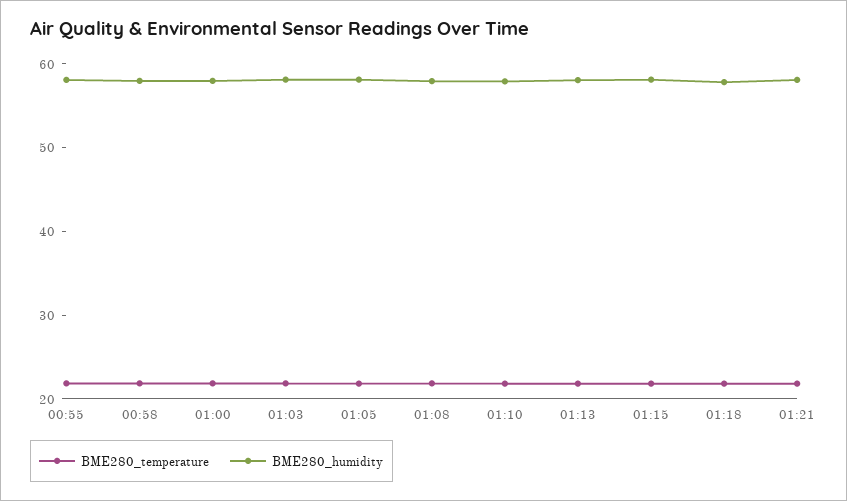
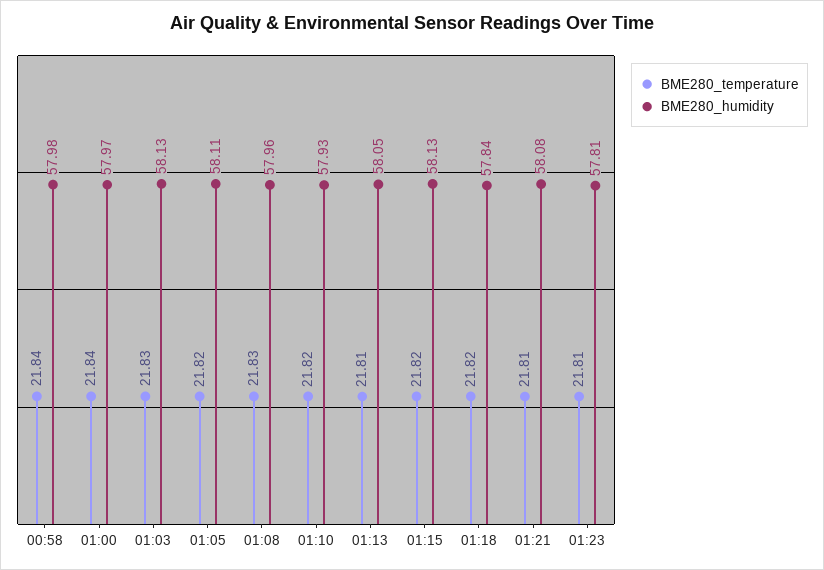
BME280_temperature, 00:55: 22 -> none
BME280_humidity, 00:55: 58 -> none
BME280_temperature, 01:23: none -> 21.81
BME280_humidity, 01:23: none -> 57.81

